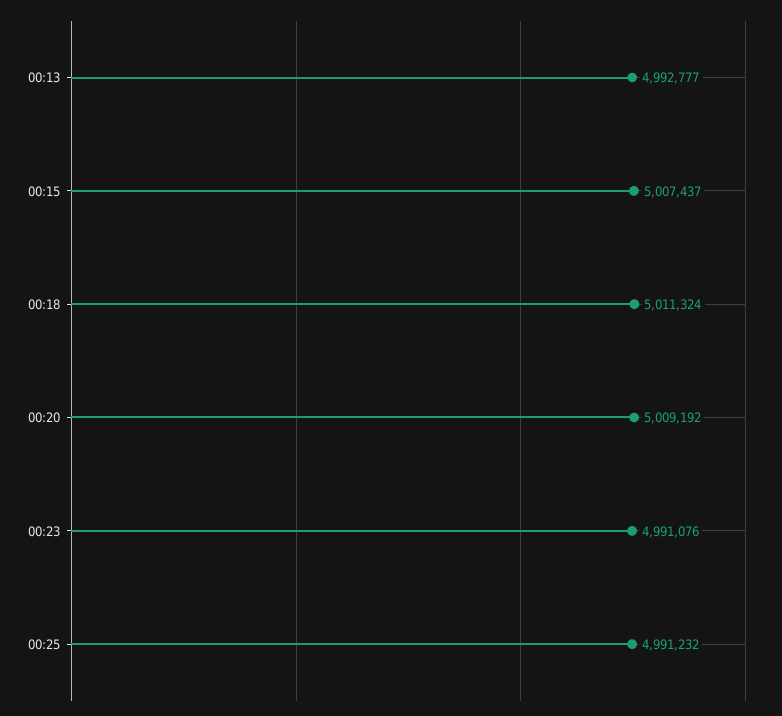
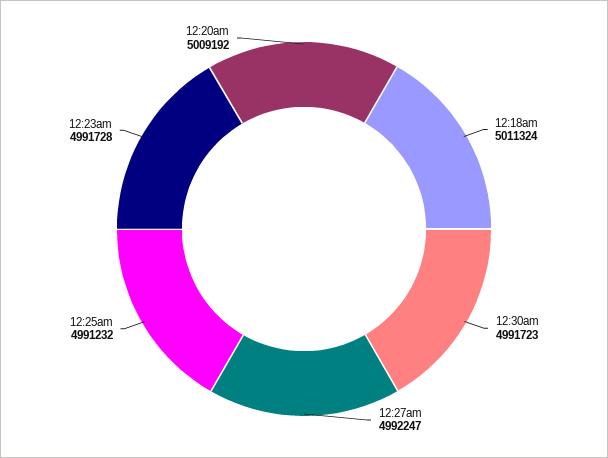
00:13: 4992777 -> none
00:15: 5007437 -> none
00:23: 4991076 -> 4991728
12:30am: none -> 4991723
12:27am: none -> 4992247

